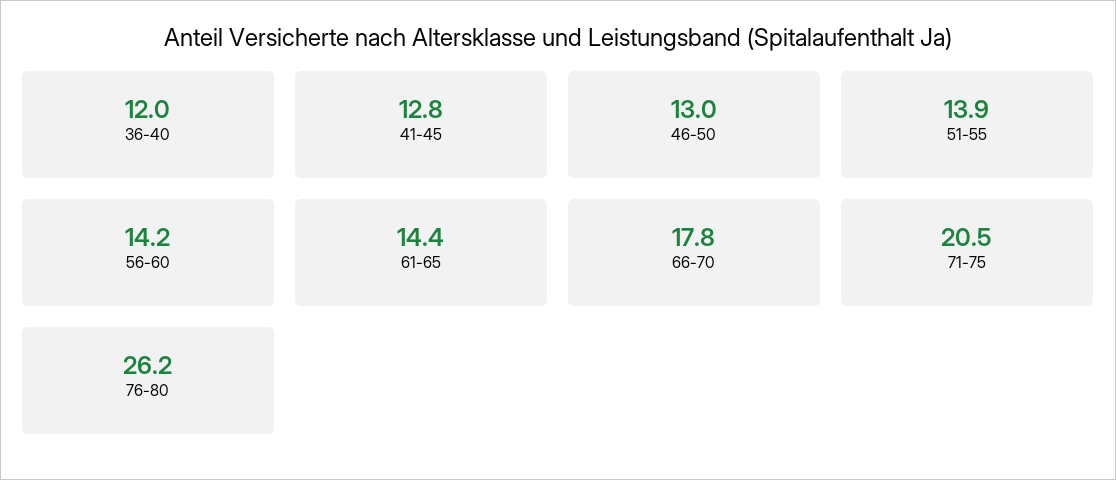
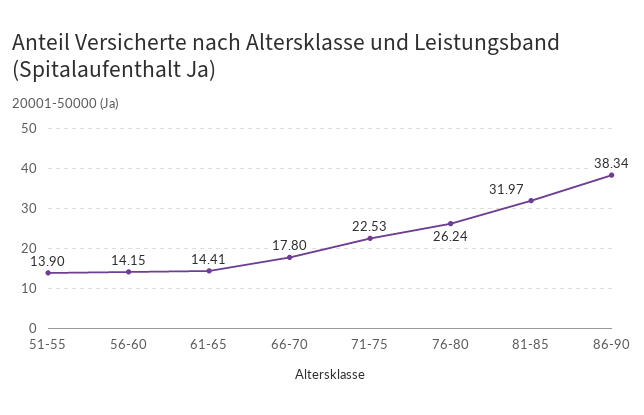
36-40: 12 -> none
41-45: 12.8 -> none
46-50: 13 -> none
71-75: 20.5 -> 22.53
81-85: none -> 31.97
86-90: none -> 38.34

